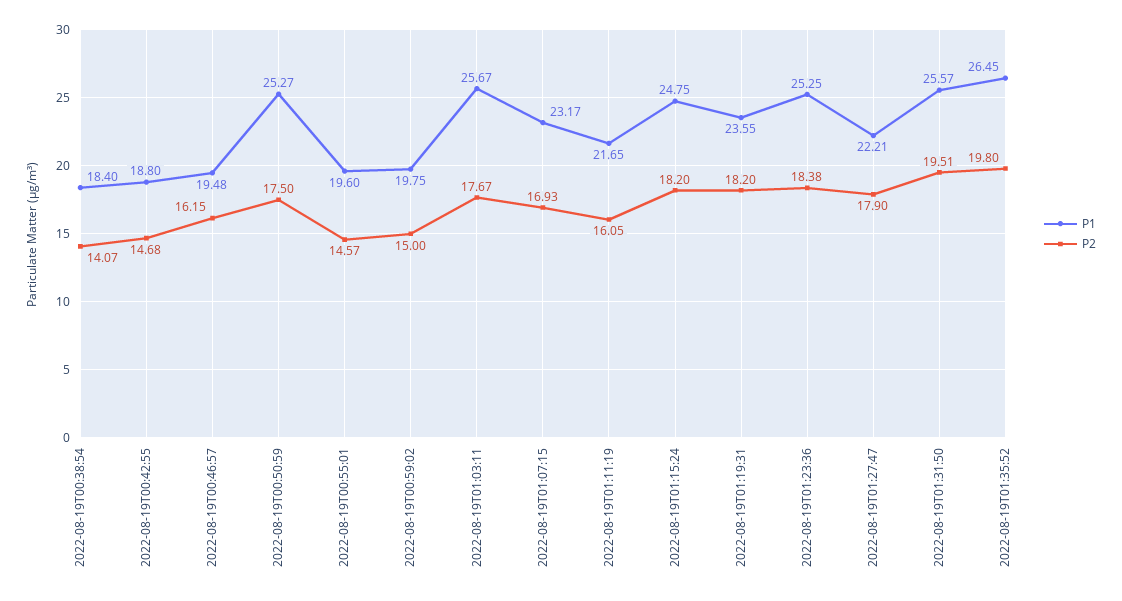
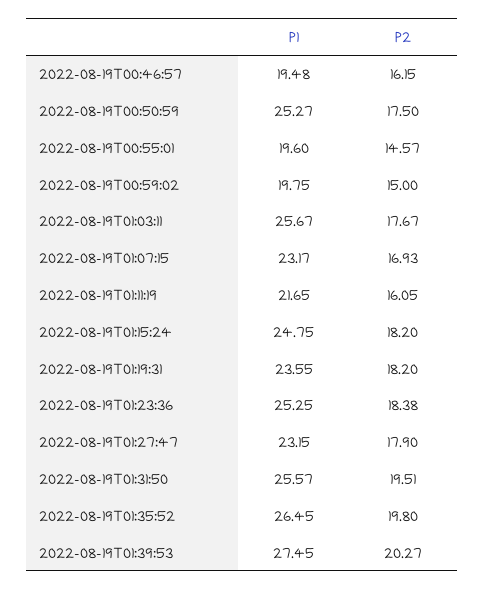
P1, 2022-08-19T00:38:54: 18.4 -> none
P2, 2022-08-19T00:38:54: 14.07 -> none
P1, 2022-08-19T00:42:55: 18.8 -> none
P2, 2022-08-19T00:42:55: 14.68 -> none
P1, 2022-08-19T01:27:47: 22.21 -> 23.15
P1, 2022-08-19T01:39:53: none -> 27.45
P2, 2022-08-19T01:39:53: none -> 20.27

